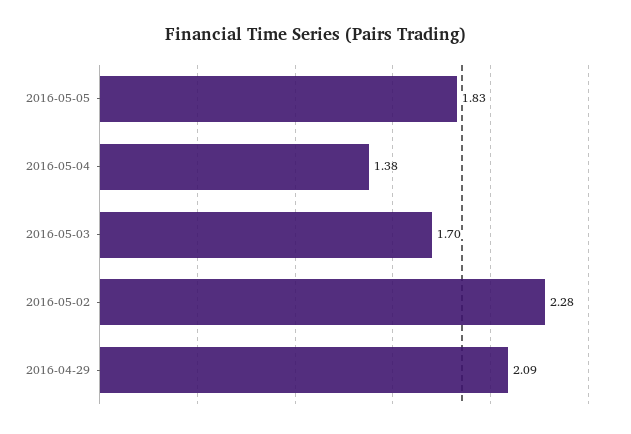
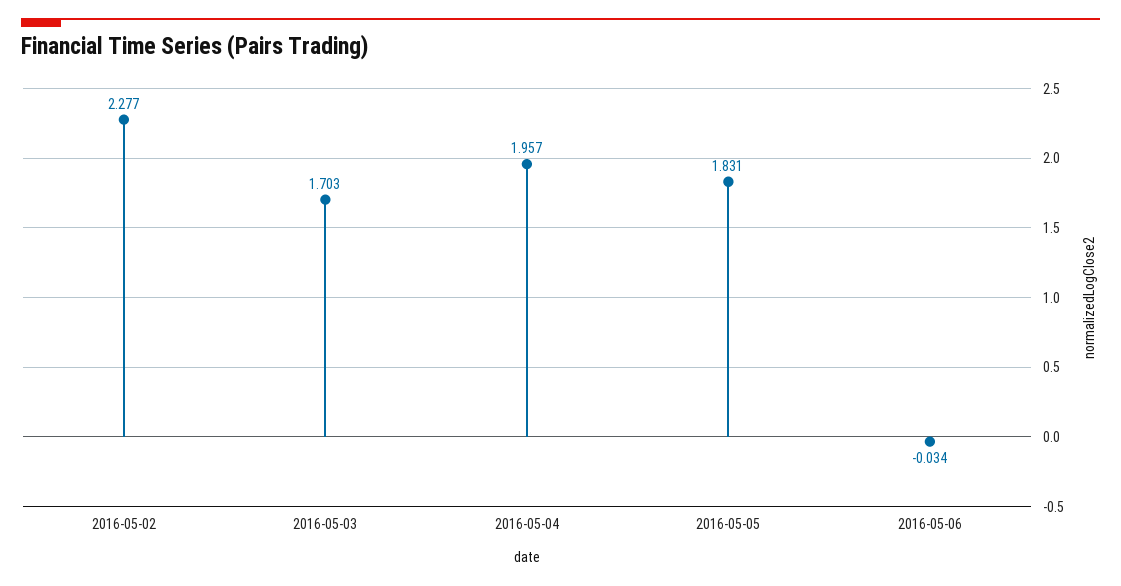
2016-05-04: 1.38 -> 1.957
2016-04-29: 2.09 -> none
2016-05-06: none -> -0.034

